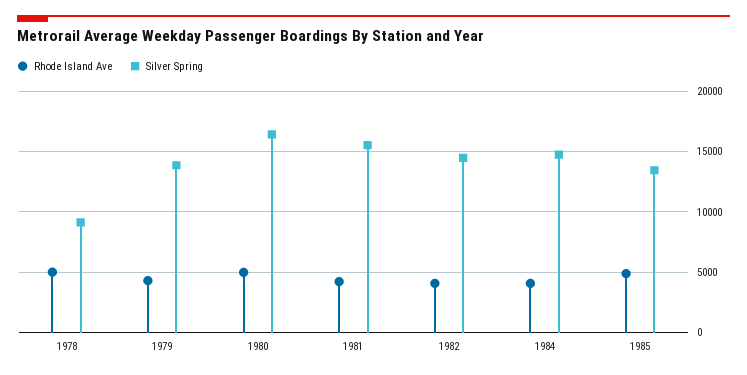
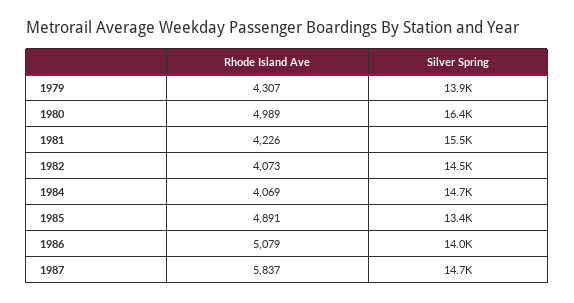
Rhode Island Ave, 1978: 5000 -> none
Silver Spring, 1978: 9000 -> none
Rhode Island Ave, 1986: none -> 5079
Silver Spring, 1986: none -> 14000
Rhode Island Ave, 1987: none -> 5837
Silver Spring, 1987: none -> 14700

